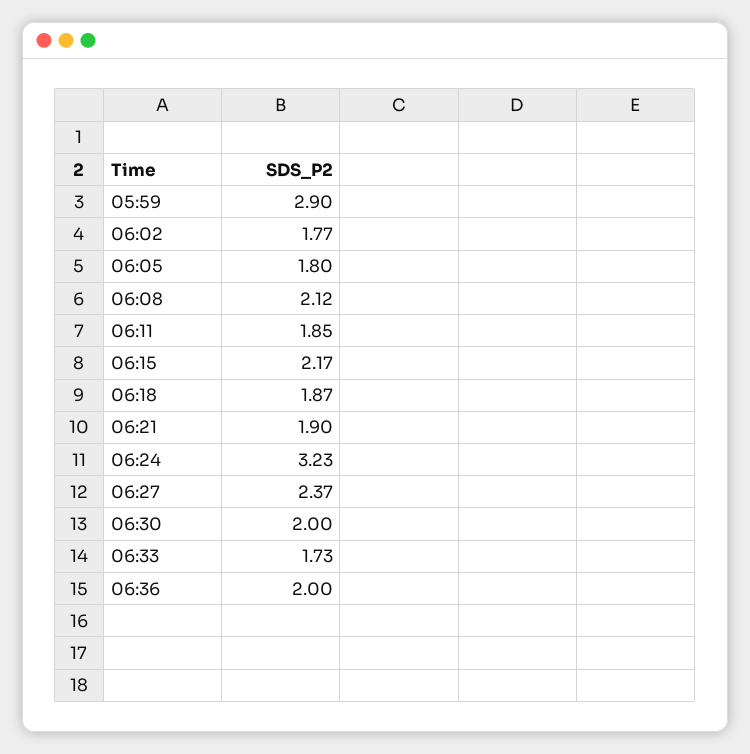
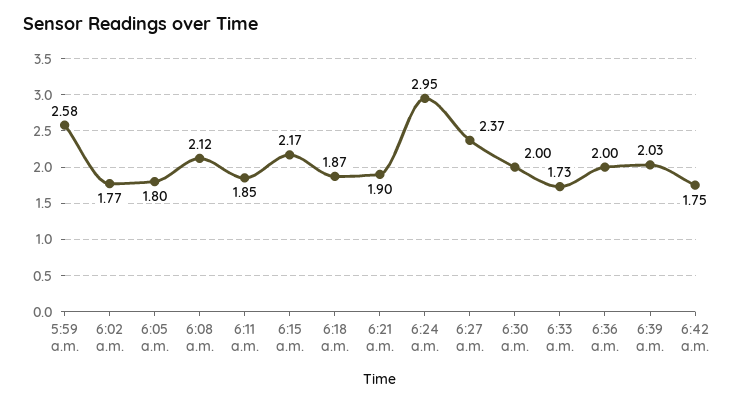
05:59: 2.9 -> 2.58
06:24: 3.23 -> 2.95
6:39 a.m.: none -> 2.03
6:42 a.m.: none -> 1.75

